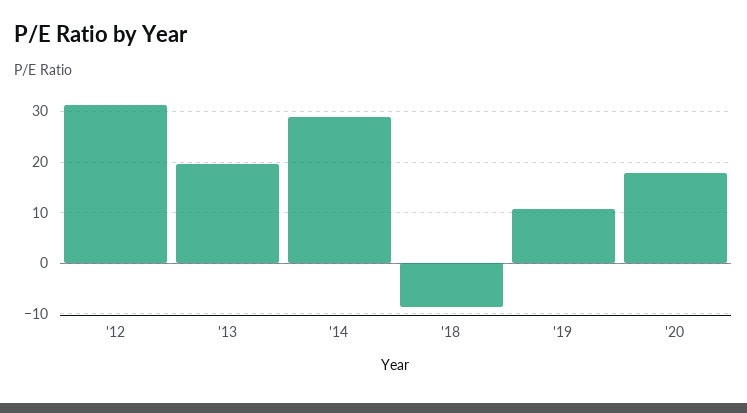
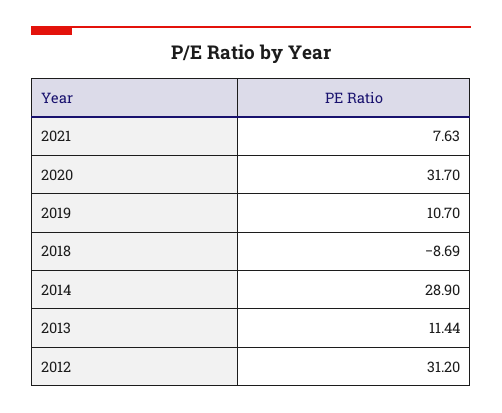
'13: 20 -> 11.44
'20: 18 -> 31.7
2021: none -> 7.63

